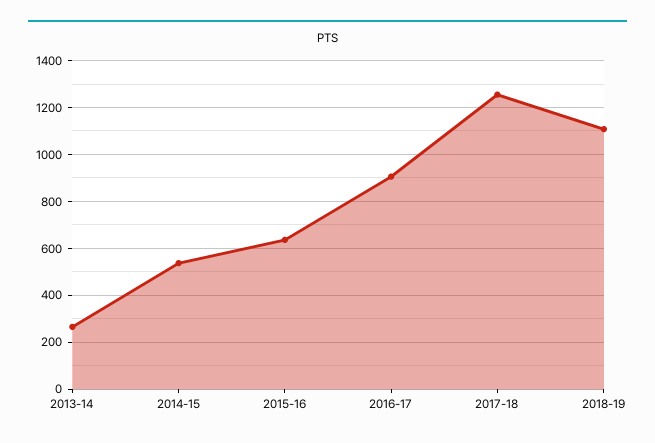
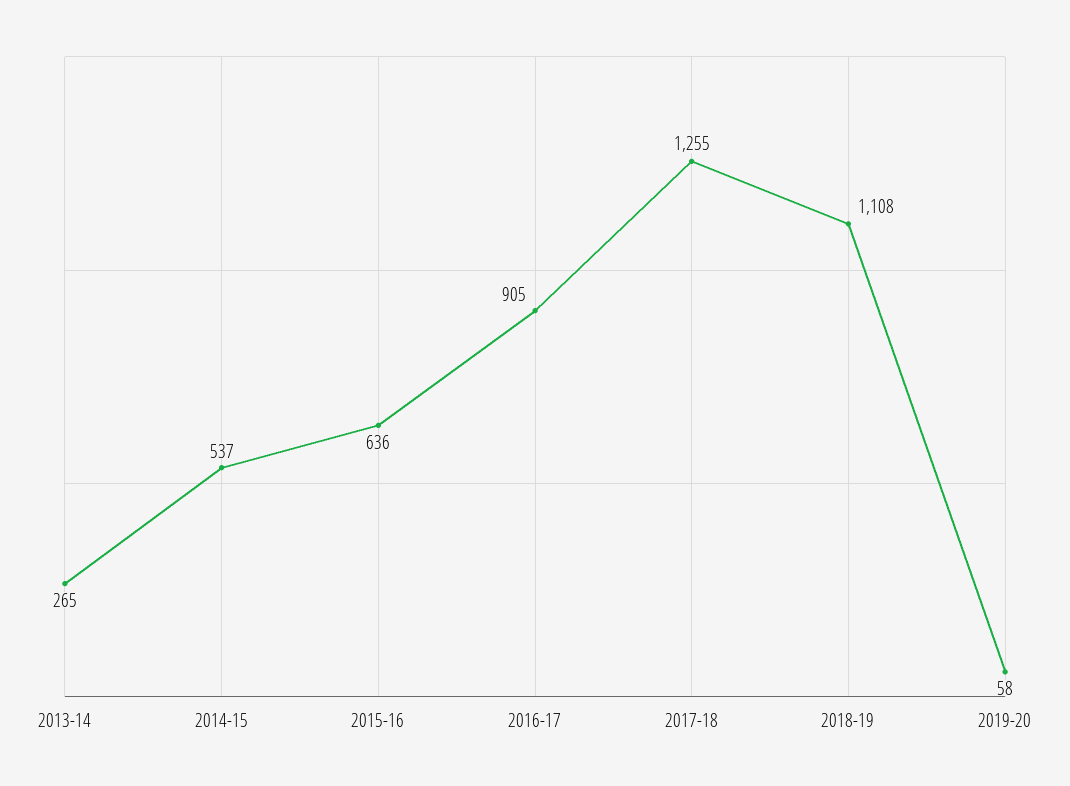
2019-20: none -> 58

